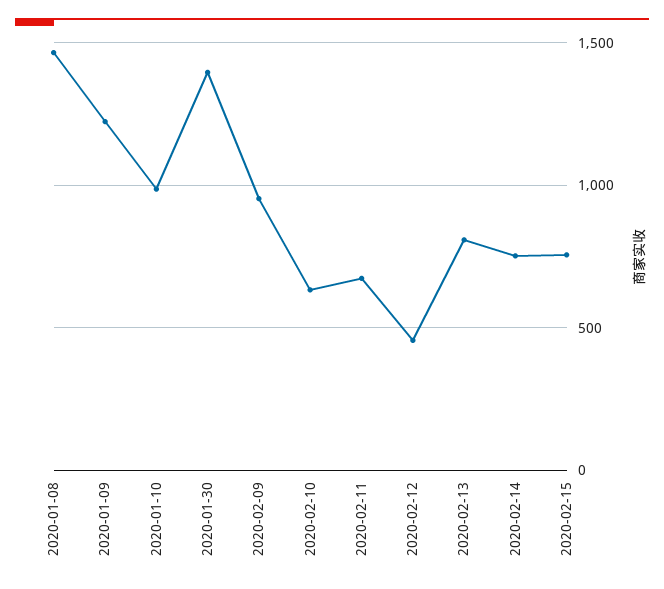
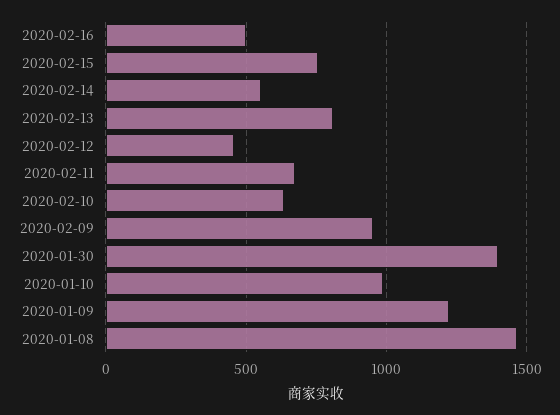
2020-02-14: 750 -> 550
2020-02-16: none -> 500

